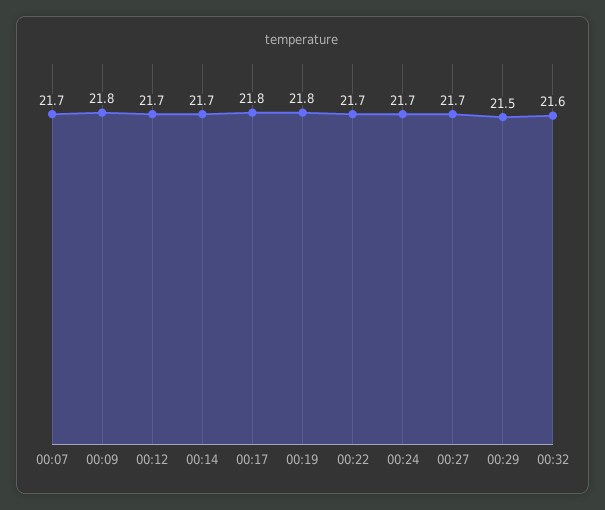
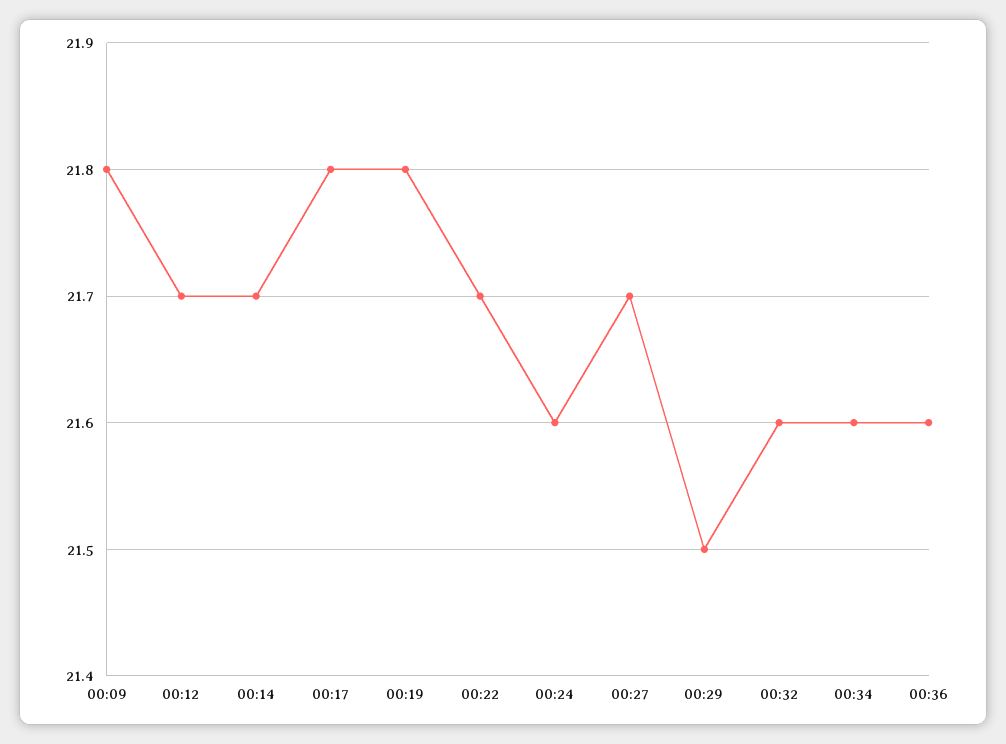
00:07: 21.7 -> none
00:24: 21.7 -> 21.6
00:34: none -> 21.6
00:36: none -> 21.6

